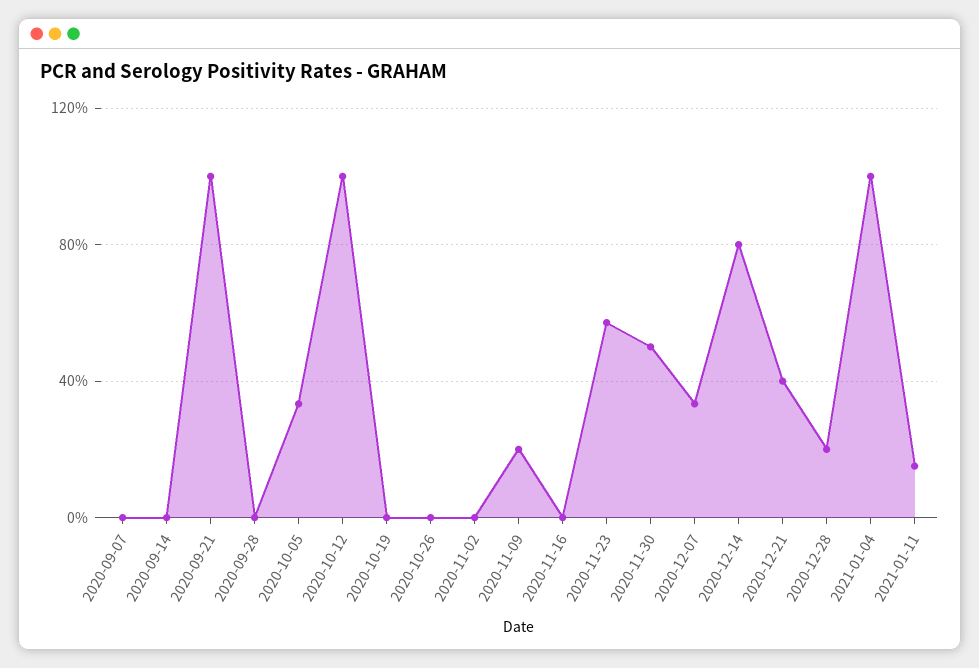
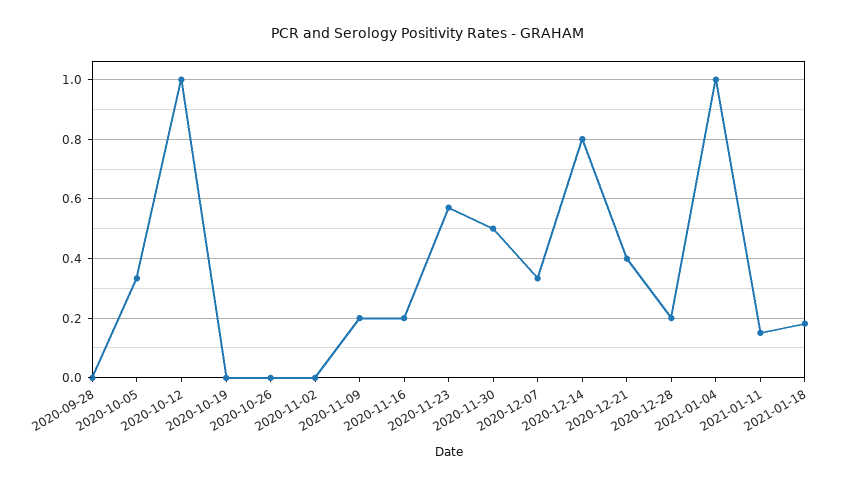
2020-09-07: 0 -> none
2020-09-14: 0 -> none
2020-09-21: 1 -> none
2020-11-16: 0 -> 0.2
2021-01-18: none -> 0.175

